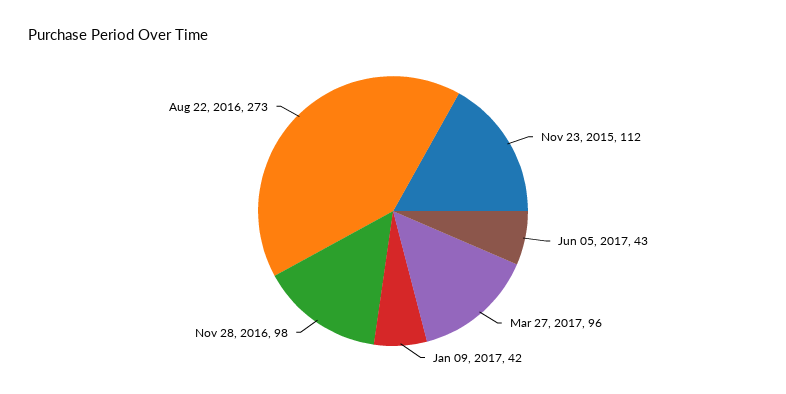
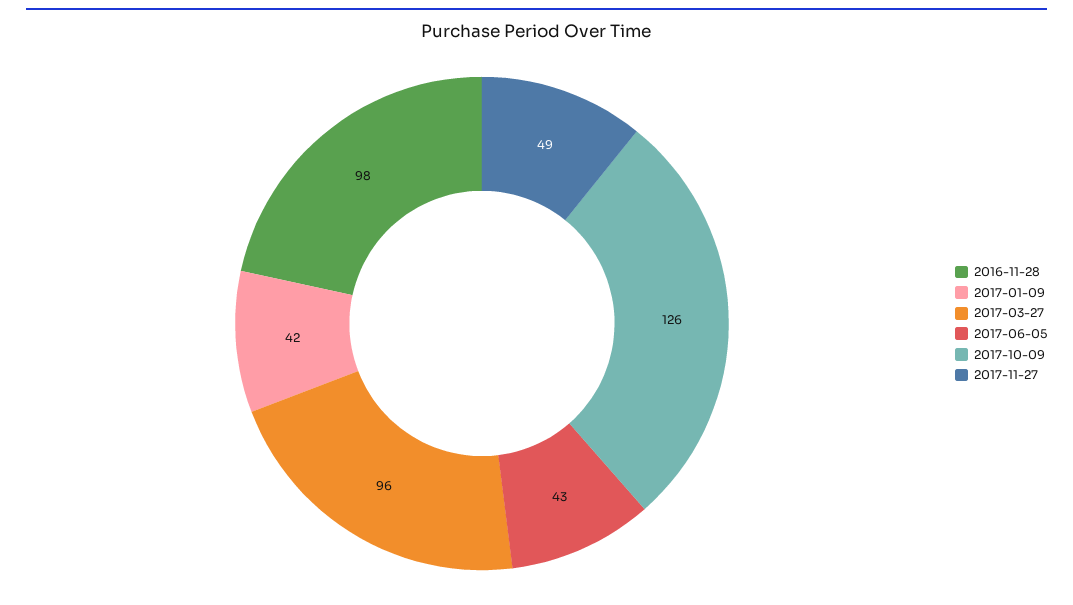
Nov 23, 2015: 112 -> none
Aug 22, 2016: 273 -> none
2017-10-09: none -> 126
2017-11-27: none -> 49

